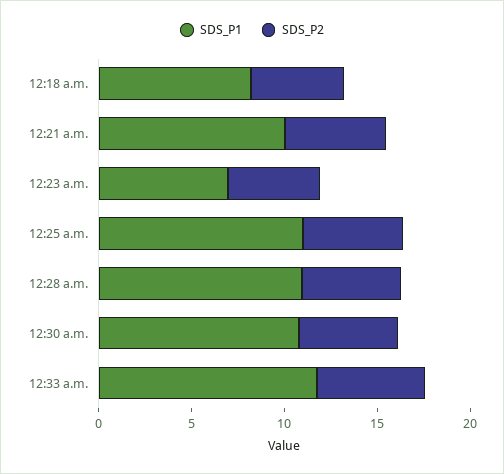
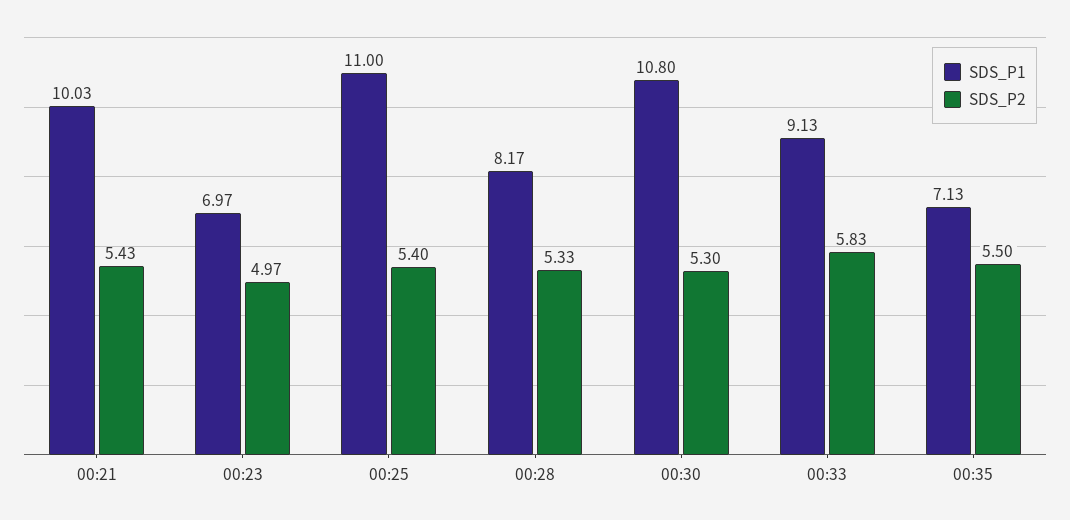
SDS_P1, 12:18 a.m.: 8 -> none
SDS_P2, 12:18 a.m.: 5 -> none
SDS_P1, 12:28 a.m.: 11 -> 8.17
SDS_P1, 12:33 a.m.: 12 -> 9.13
SDS_P1, 00:35: none -> 7.13
SDS_P2, 00:35: none -> 5.5

